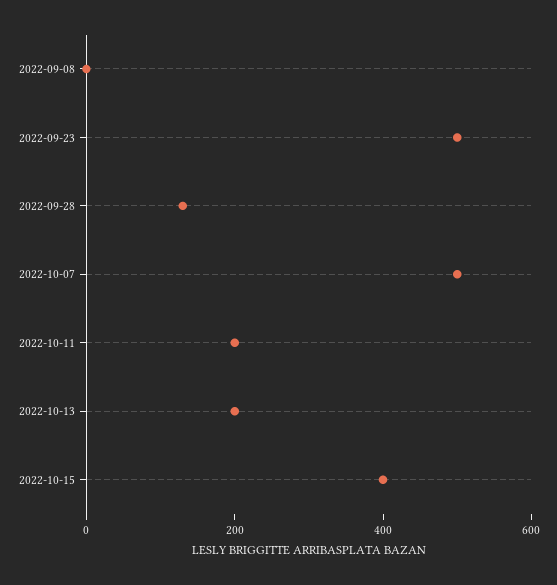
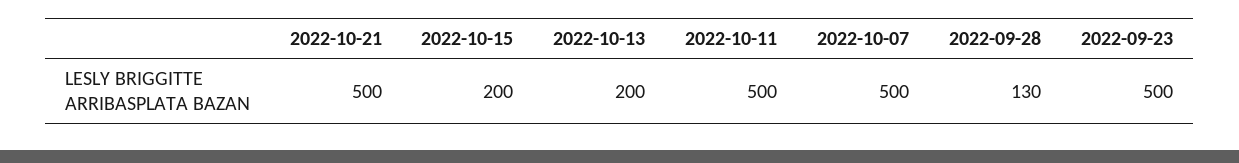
2022-09-08: 0 -> none
2022-10-11: 200 -> 500
2022-10-15: 400 -> 200
2022-10-21: none -> 500

